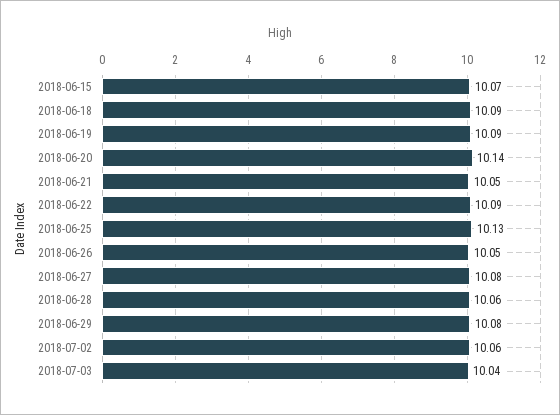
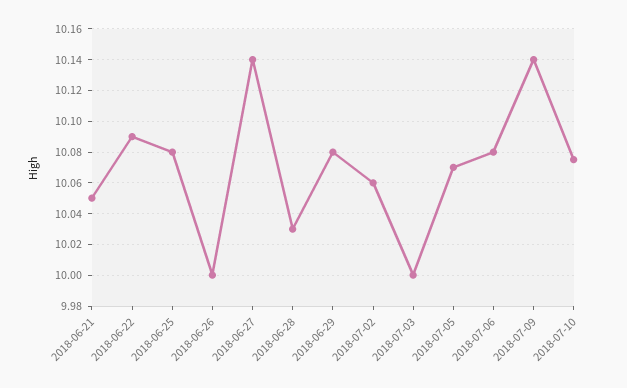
2018-06-15: 10.07 -> none
2018-06-18: 10.09 -> none
2018-06-19: 10.09 -> none
2018-06-20: 10.14 -> none
2018-06-25: 10.13 -> 10.08
2018-06-26: 10.05 -> 10
2018-06-27: 10.08 -> 10.14
2018-06-28: 10.06 -> 10.03
2018-07-03: 10.04 -> 10
2018-07-05: none -> 10.07
2018-07-06: none -> 10.08
2018-07-09: none -> 10.14
2018-07-10: none -> 10.075

